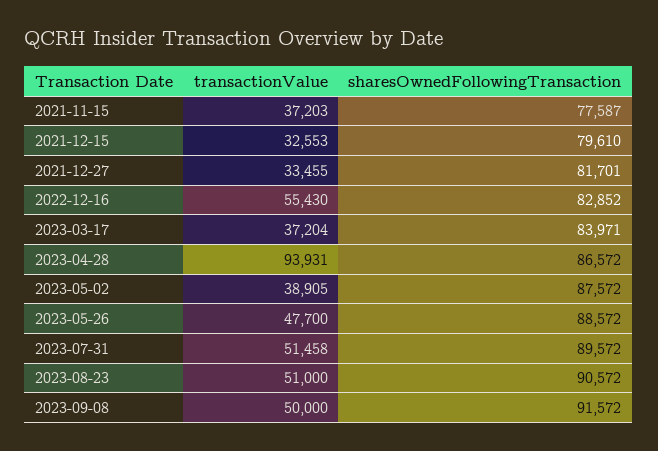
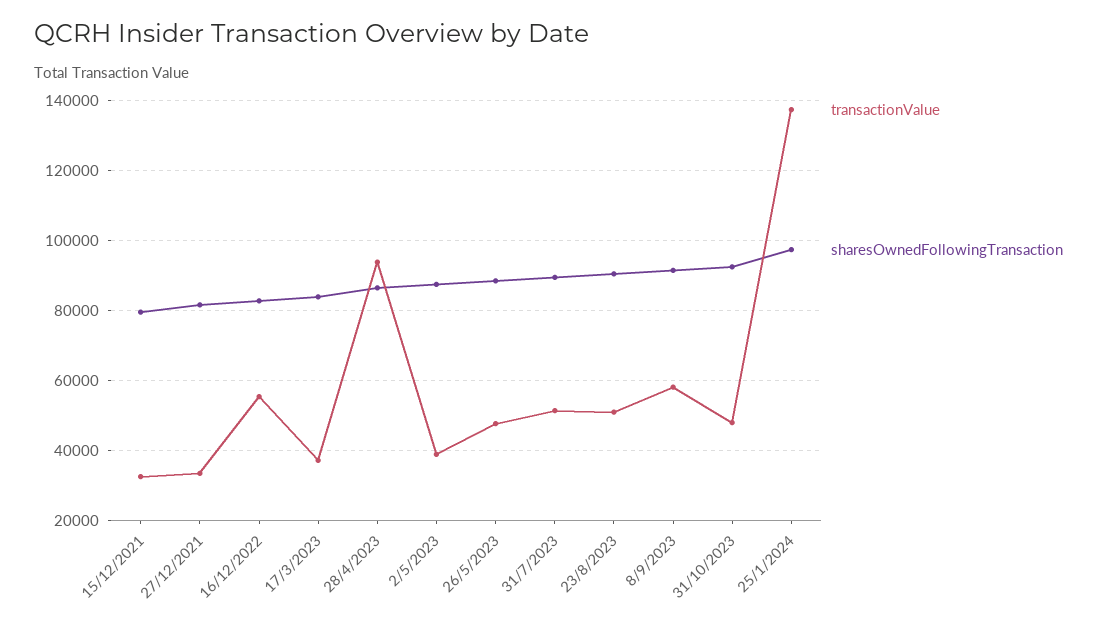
transactionValue, 2021-11-15: 37203 -> none
sharesOwnedFollowingTransaction, 2021-11-15: 77587 -> none
transactionValue, 2023-09-08: 50000 -> 58000
transactionValue, 31/10/2023: none -> 48000
sharesOwnedFollowingTransaction, 31/10/2023: none -> 92000
transactionValue, 25/1/2024: none -> 138000
sharesOwnedFollowingTransaction, 25/1/2024: none -> 98000

